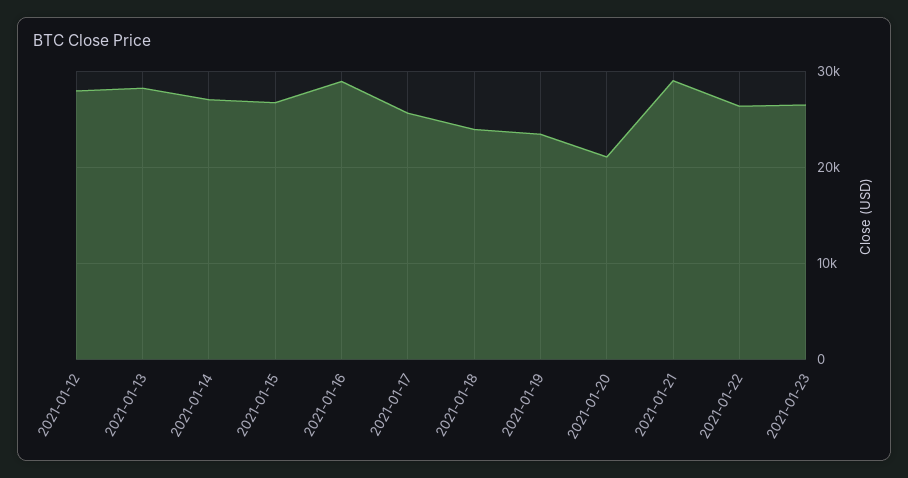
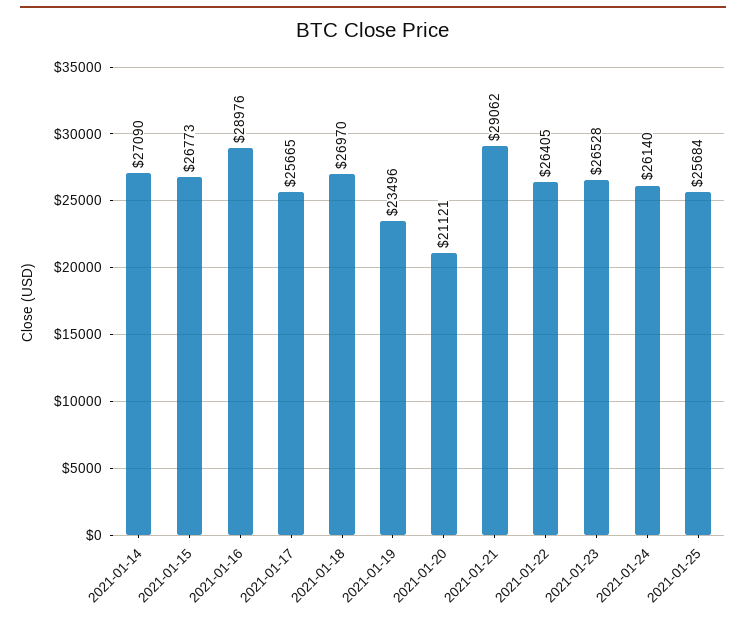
2021-01-12: 28000 -> none
2021-01-13: 28000 -> none
2021-01-18: 24000 -> 26970
2021-01-24: none -> 26140
2021-01-25: none -> 25684

